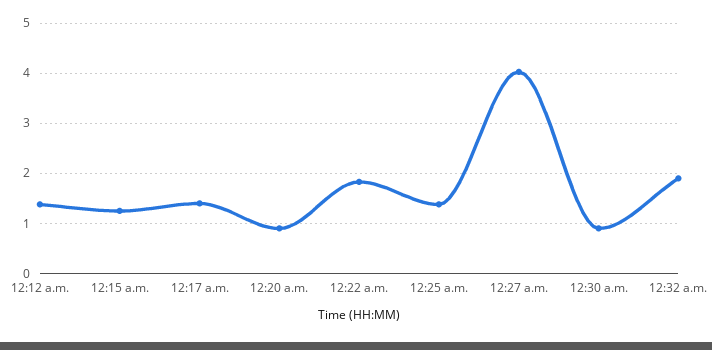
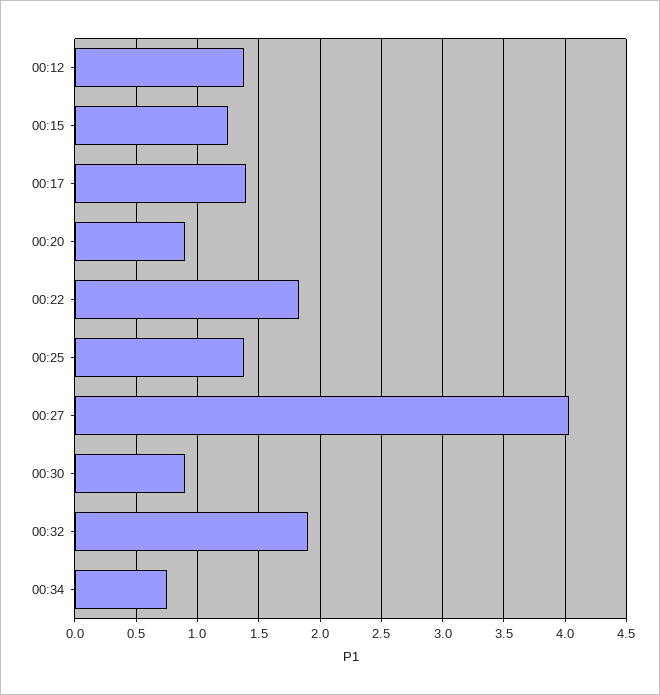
00:34: none -> 0.75

